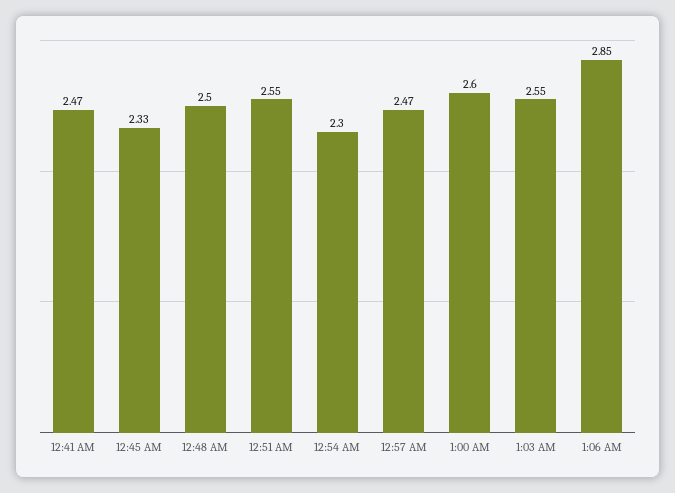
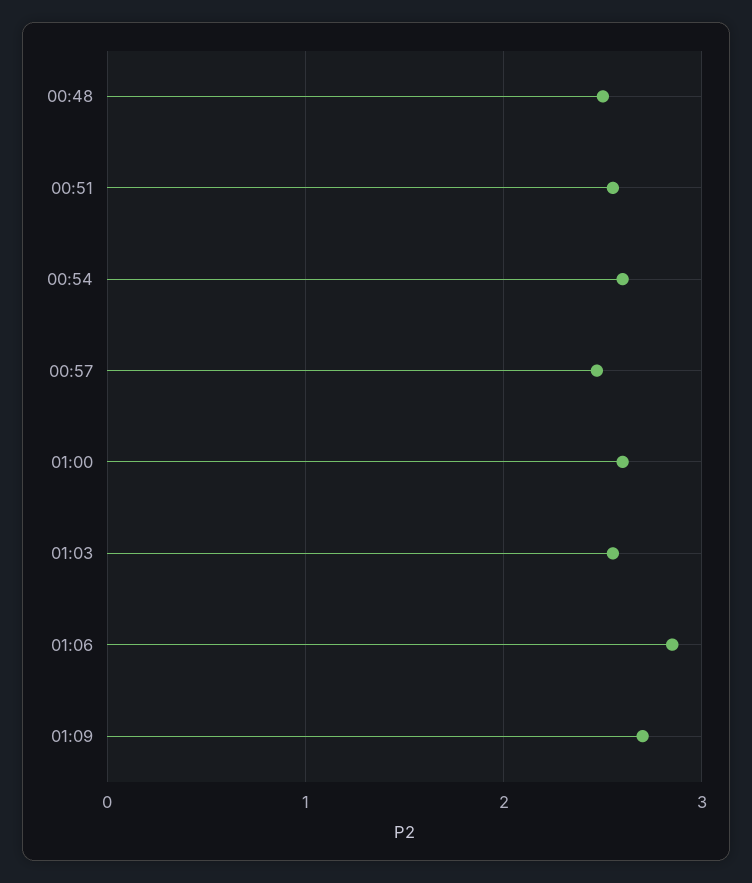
12:41 AM: 2.47 -> none
12:45 AM: 2.33 -> none
12:54 AM: 2.3 -> 2.6
01:09: none -> 2.7

